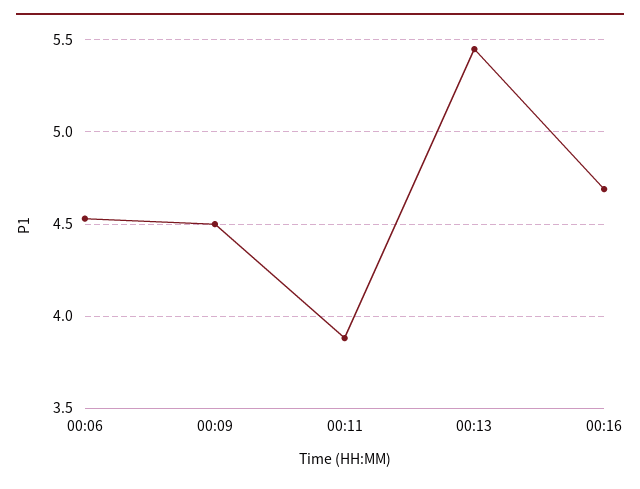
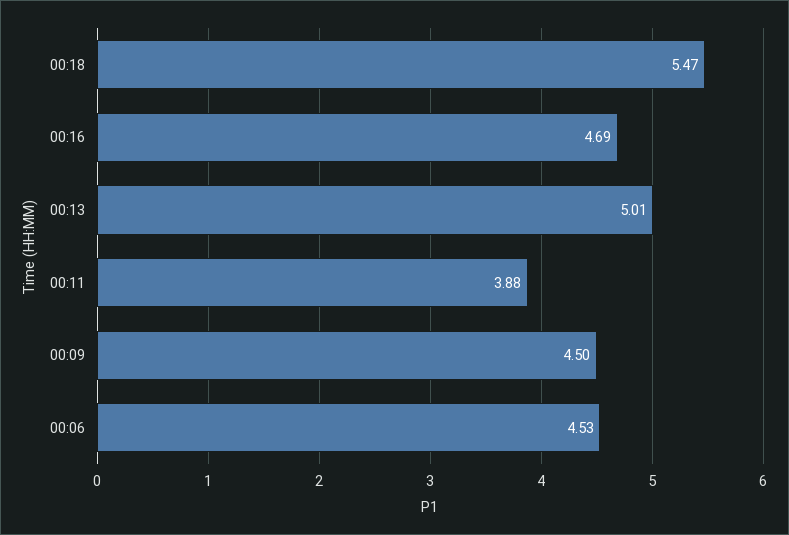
00:13: 5.45 -> 5.01
00:18: none -> 5.47

